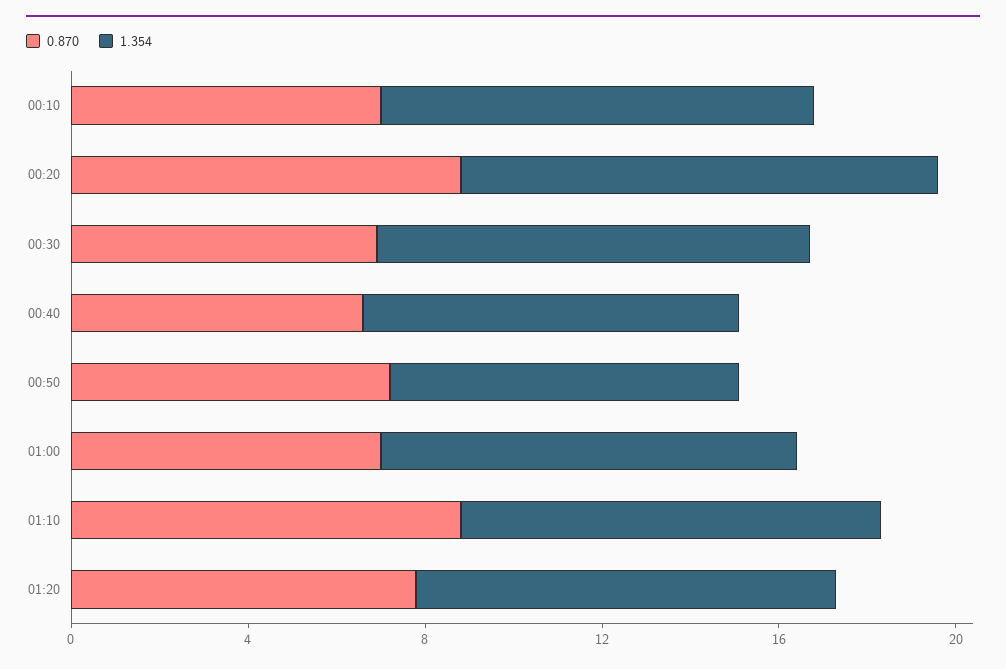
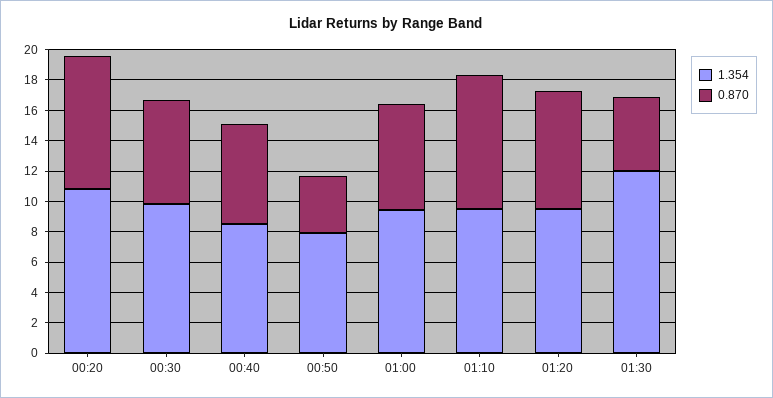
0.870, 00:10: 7 -> none
1.354, 00:10: 10 -> none
0.870, 00:50: 7 -> 4
1.354, 01:30: none -> 12
0.870, 01:30: none -> 5

